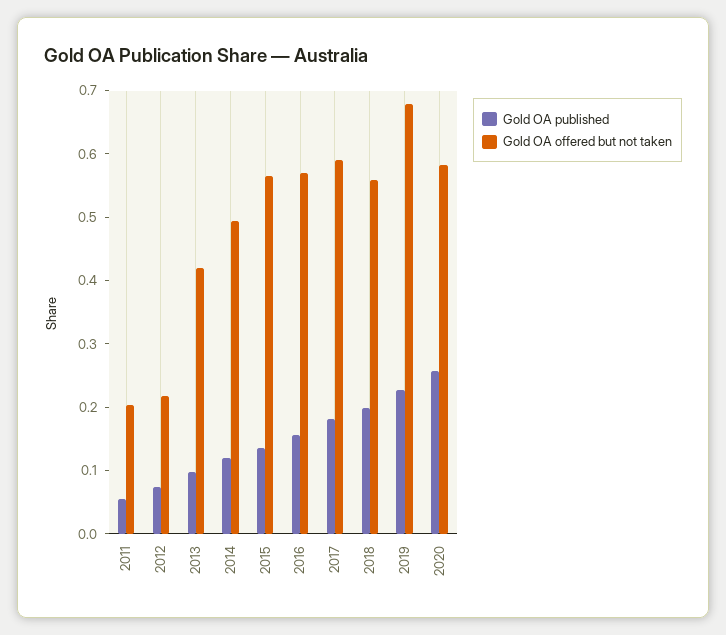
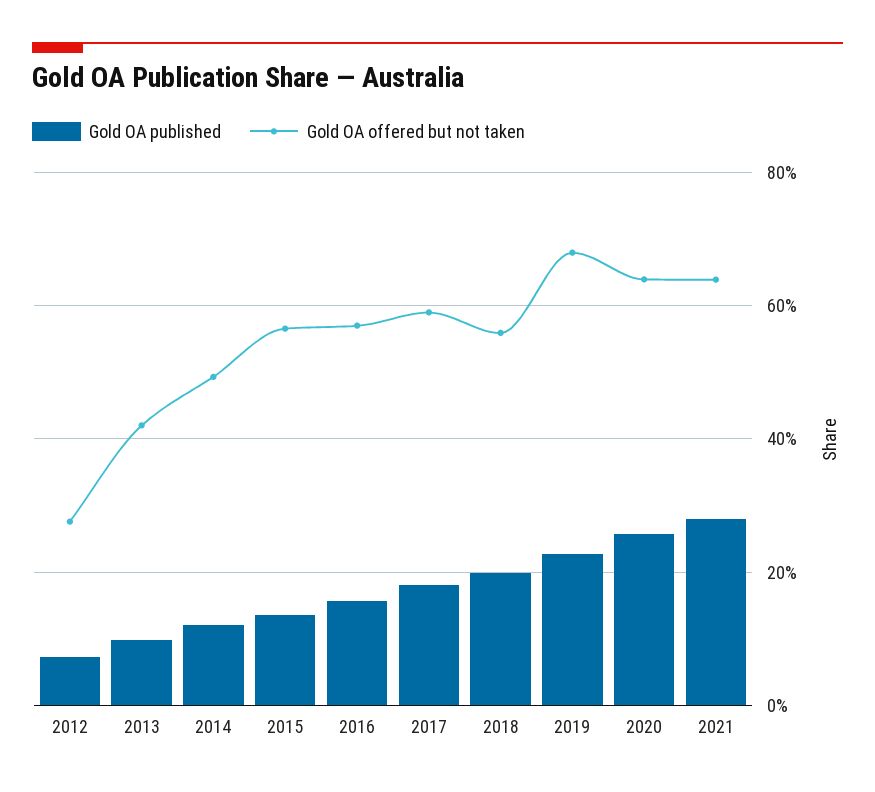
Gold OA published, 2011: 0.06 -> none
Gold OA offered but not taken, 2011: 0.2 -> none
Gold OA offered but not taken, 2012: 0.22 -> 0.28
Gold OA offered but not taken, 2020: 0.58 -> 0.64
Gold OA published, 2021: none -> 0.28
Gold OA offered but not taken, 2021: none -> 0.64

